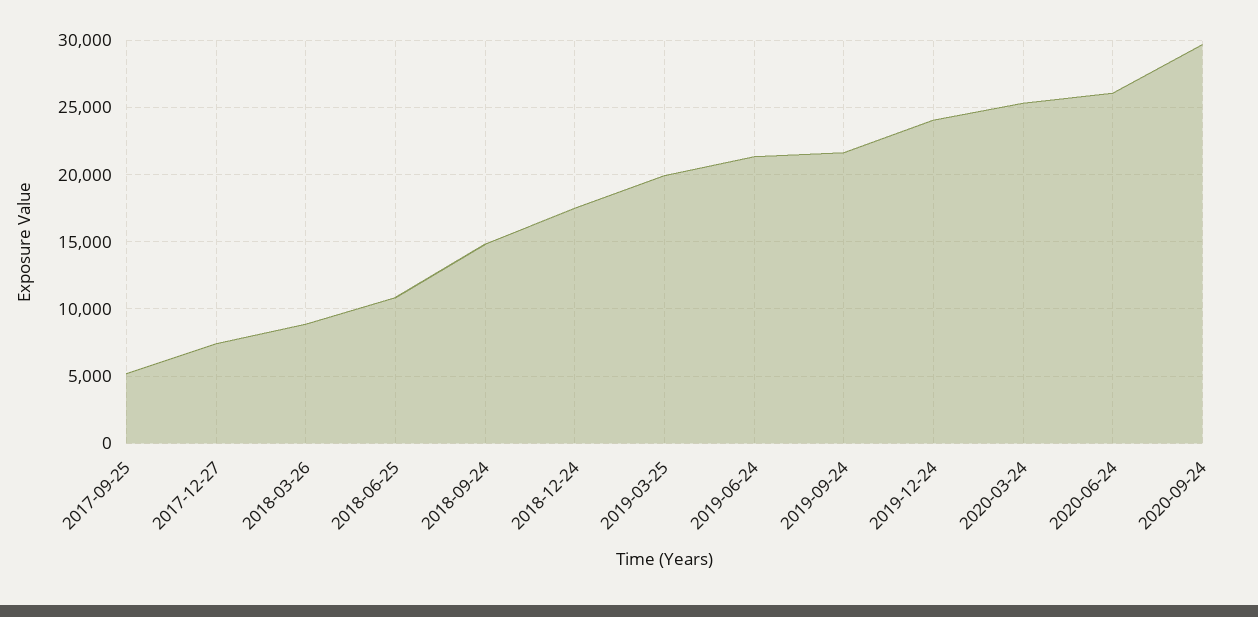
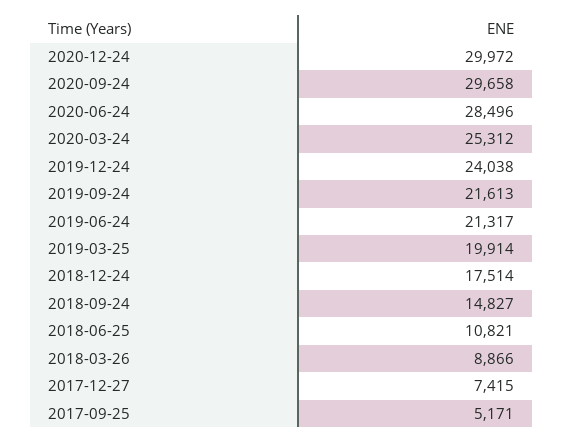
2020-06-24: 26000 -> 28496
2020-12-24: none -> 29972

